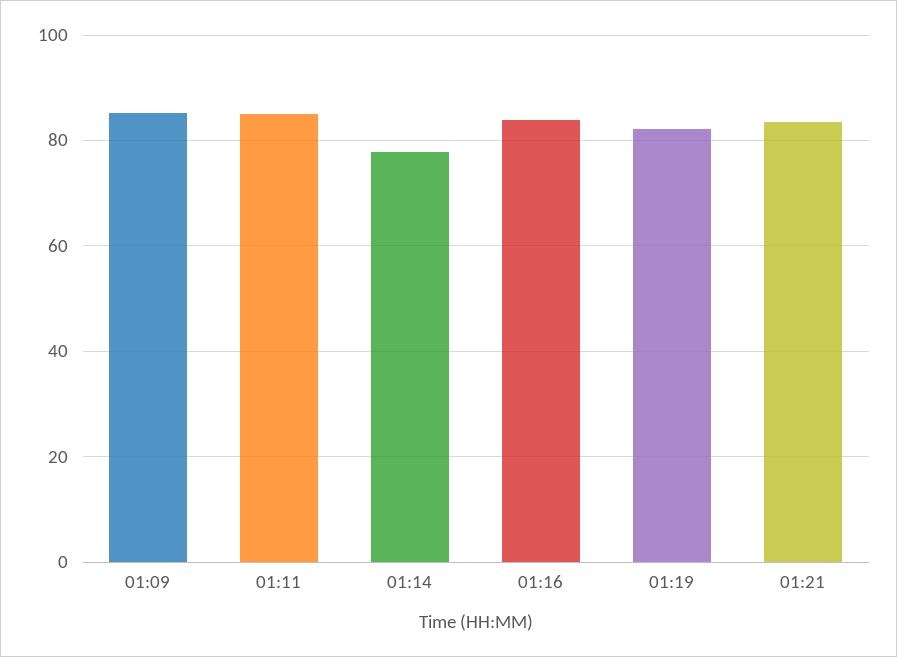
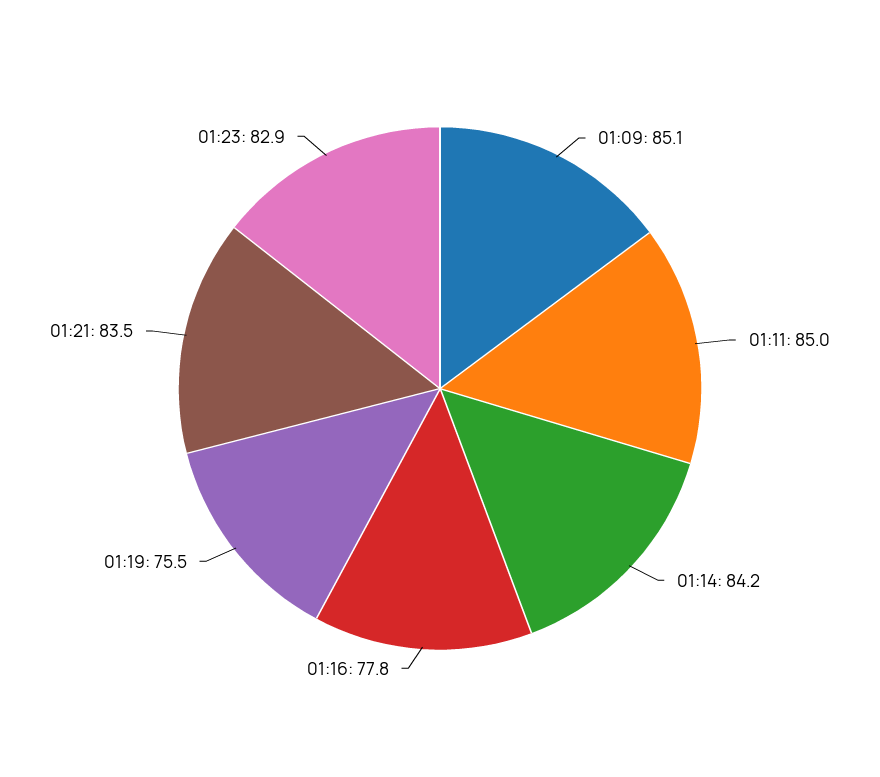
01:14: 78 -> 84.2
01:16: 84 -> 77.8
01:19: 82 -> 75.5
01:23: none -> 82.9

